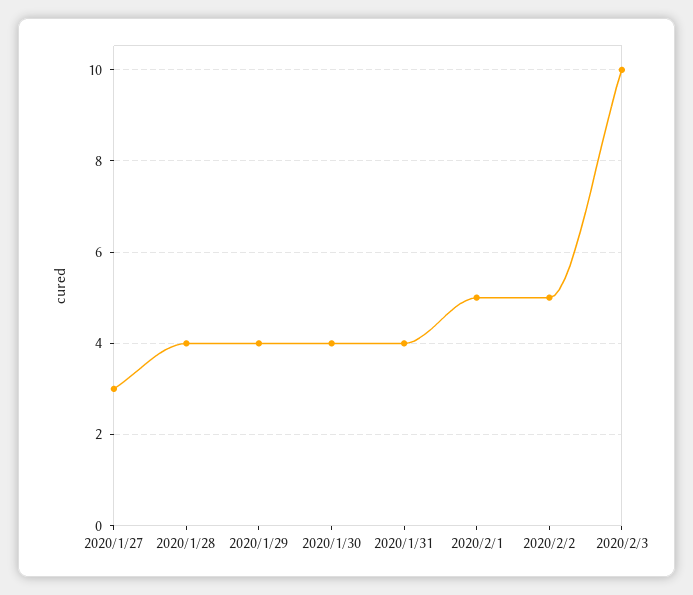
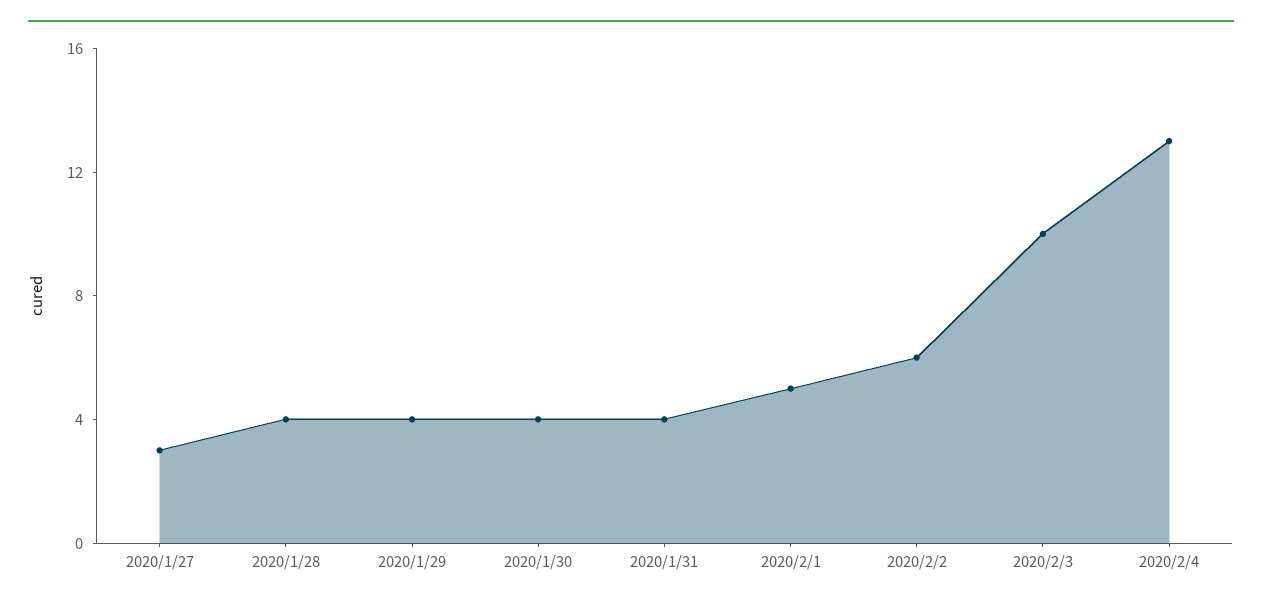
2020/2/2: 5 -> 6
2020/2/4: none -> 13

